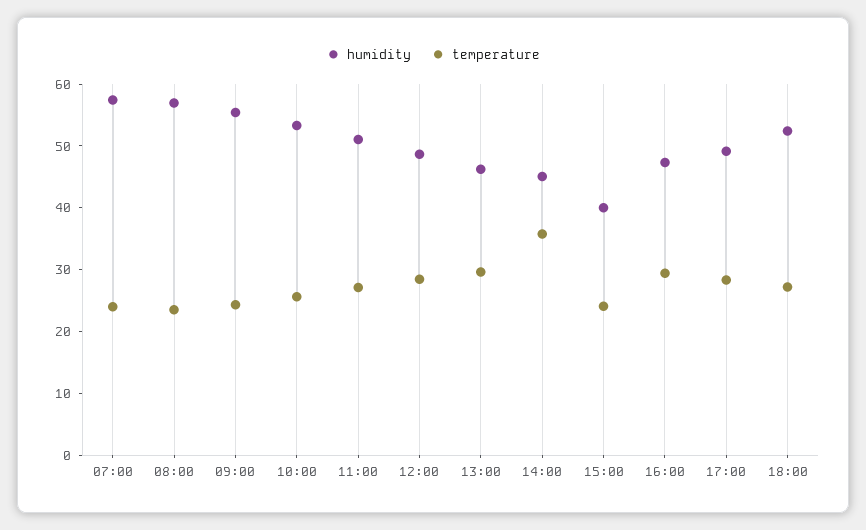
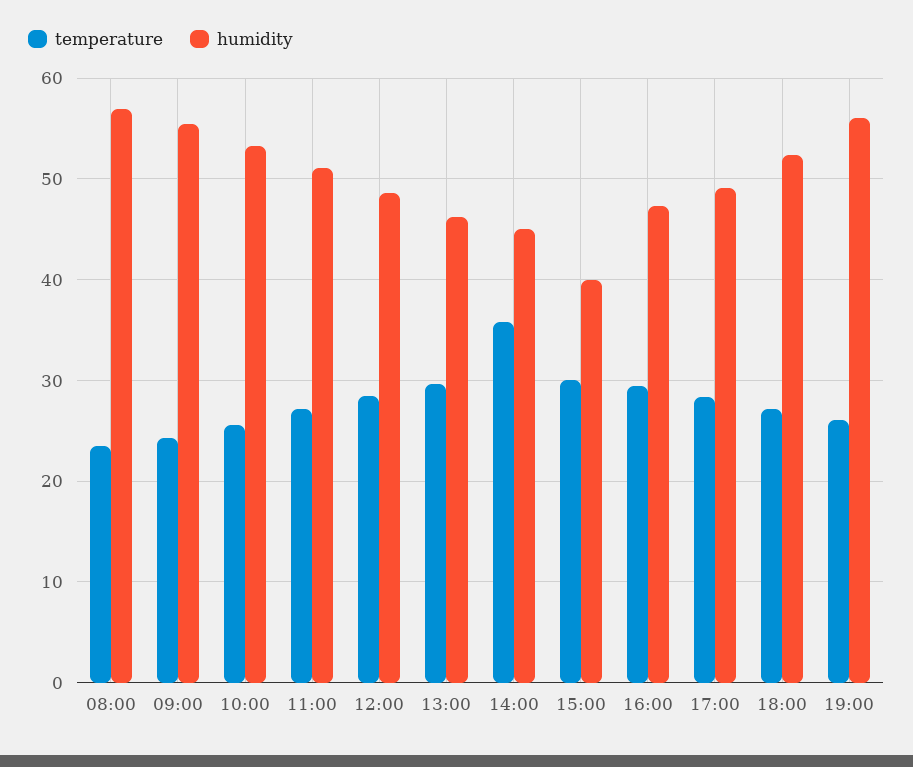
humidity, 07:00: 58 -> none
temperature, 07:00: 24 -> none
temperature, 15:00: 24 -> 30
temperature, 19:00: none -> 26
humidity, 19:00: none -> 56

